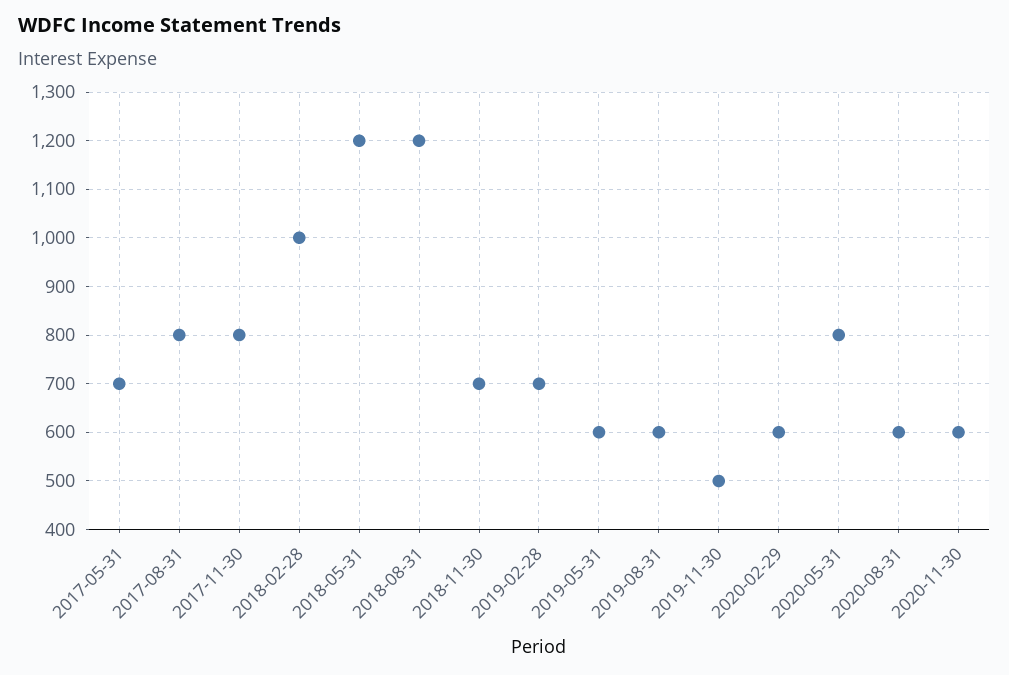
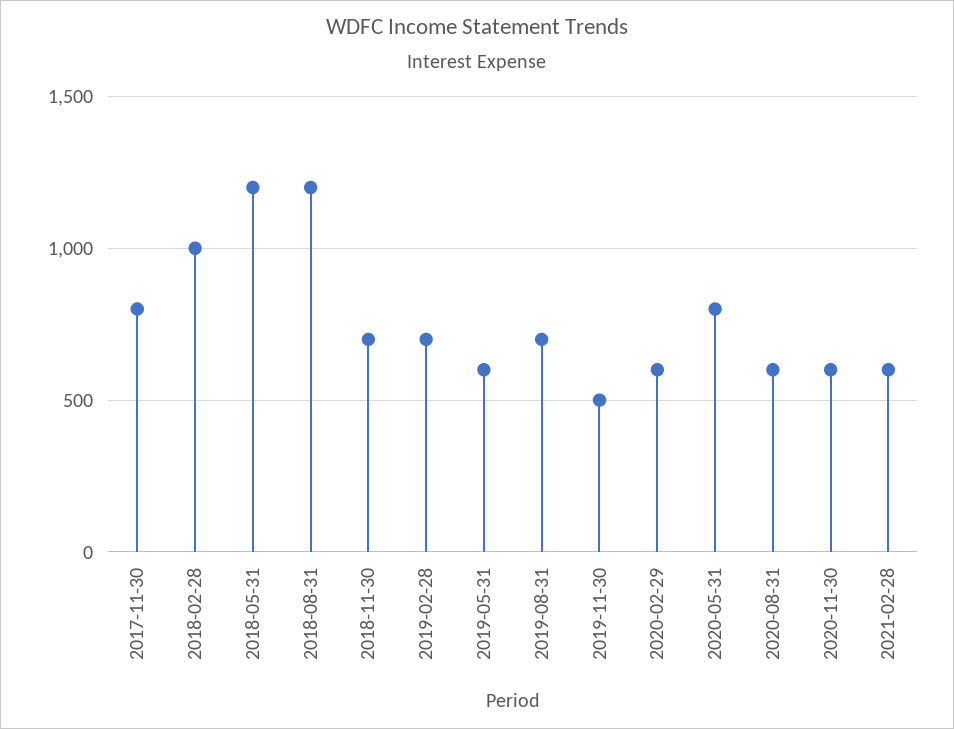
2017-05-31: 700 -> none
2017-08-31: 800 -> none
2019-08-31: 600 -> 700
2021-02-28: none -> 600

